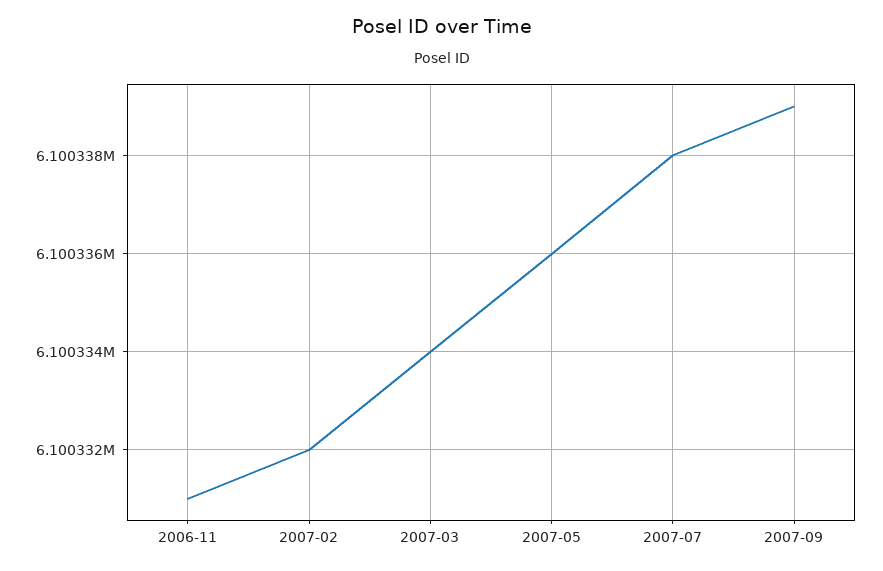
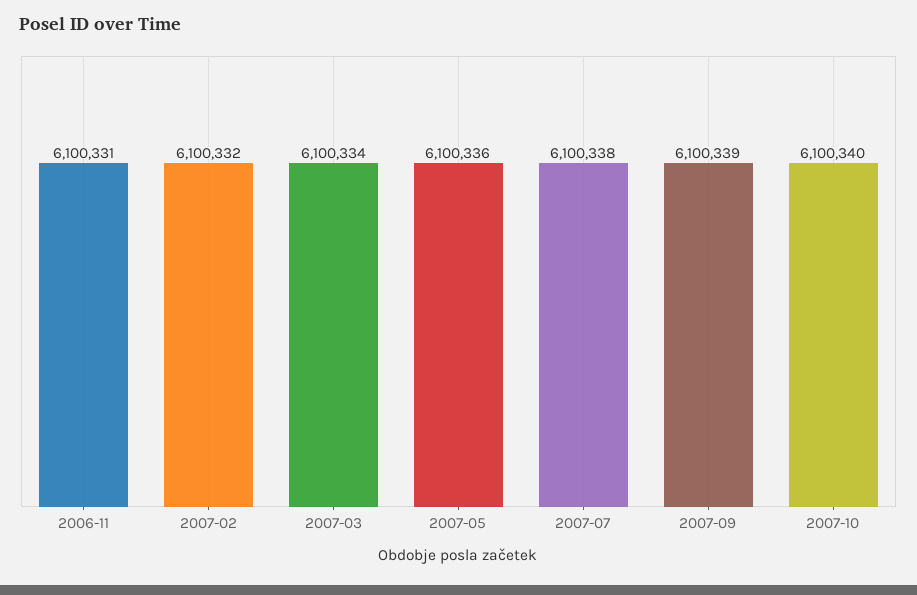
2007-10: none -> 6100340

